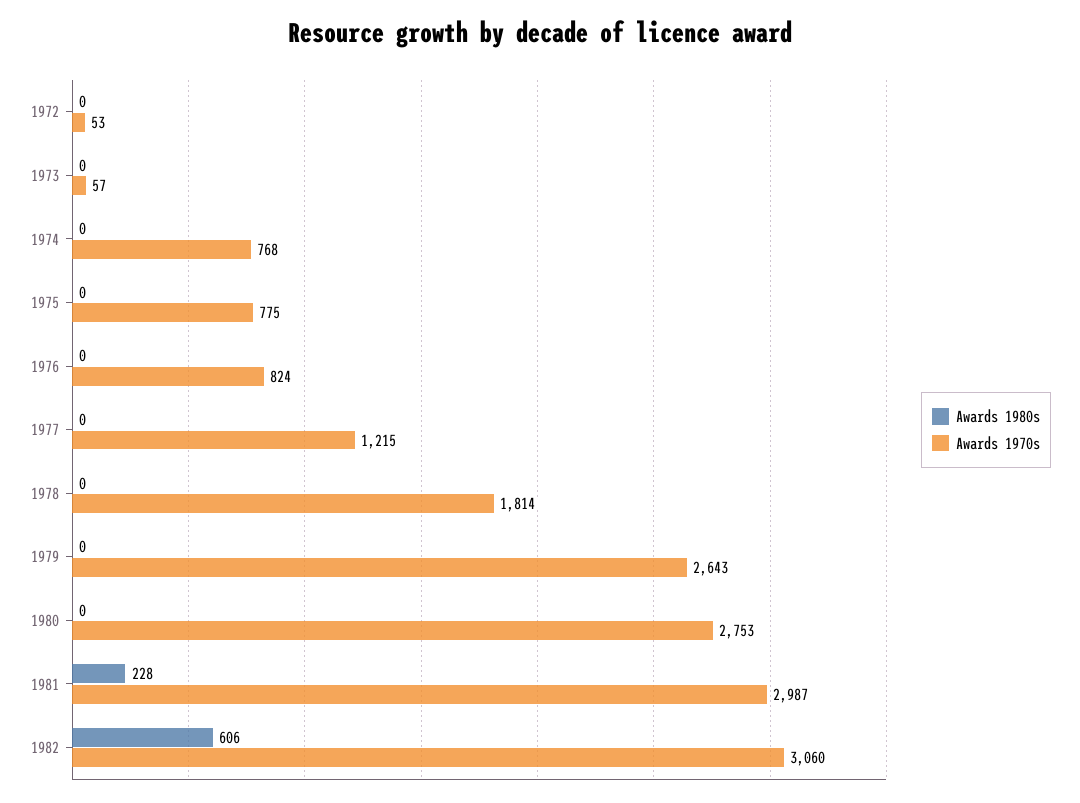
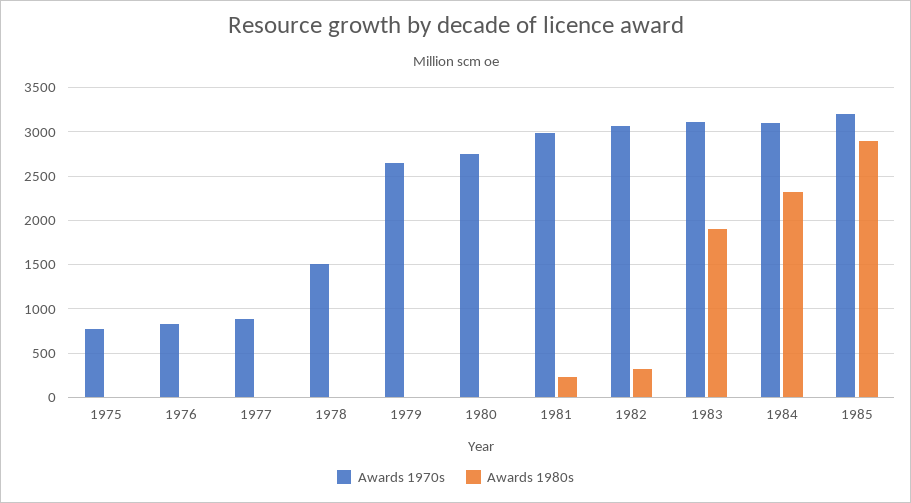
Awards 1980s, 1972: 0 -> none
Awards 1970s, 1972: 53 -> none
Awards 1980s, 1973: 0 -> none
Awards 1970s, 1973: 57 -> none
Awards 1980s, 1974: 0 -> none
Awards 1970s, 1974: 768 -> none
Awards 1970s, 1977: 1215 -> 900
Awards 1970s, 1978: 1814 -> 1500
Awards 1980s, 1982: 606 -> 300
Awards 1970s, 1983: none -> 3100
Awards 1980s, 1983: none -> 1900
Awards 1970s, 1984: none -> 3100
Awards 1980s, 1984: none -> 2300
Awards 1970s, 1985: none -> 3200
Awards 1980s, 1985: none -> 2900

